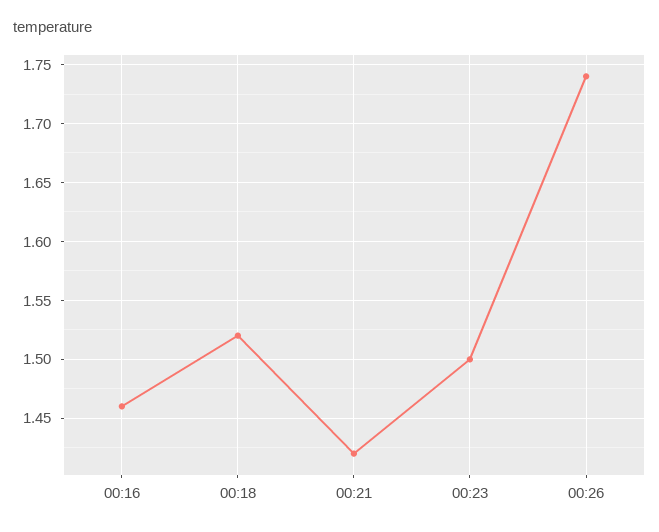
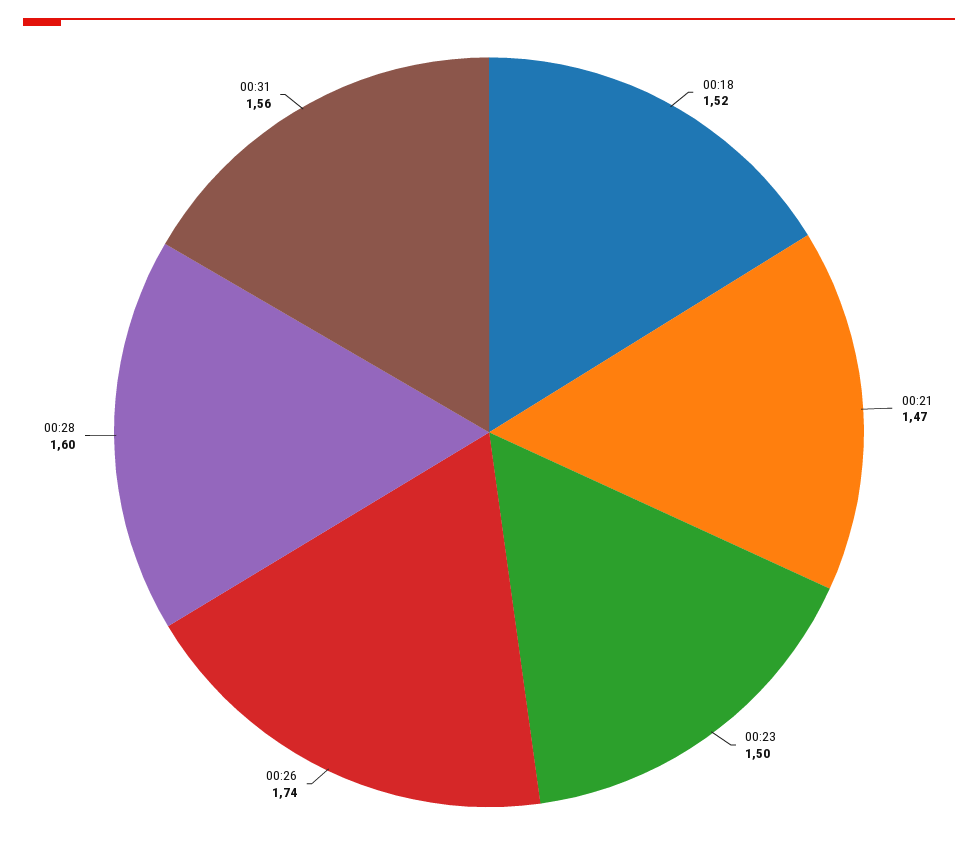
00:16: 1.46 -> none
00:21: 1.42 -> 1.47
00:28: none -> 1.6
00:31: none -> 1.56

